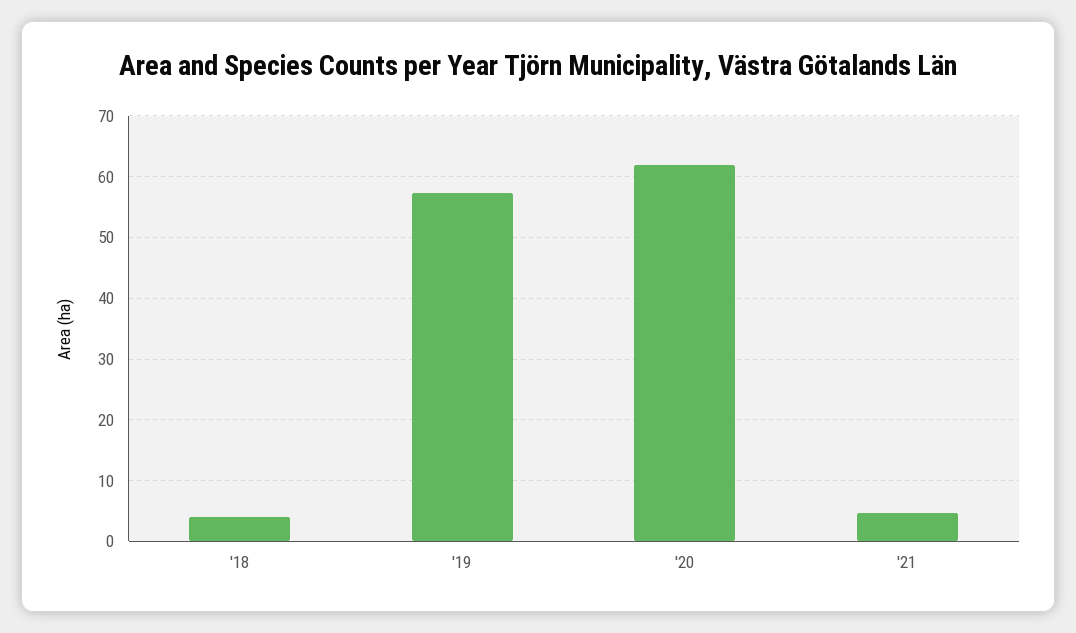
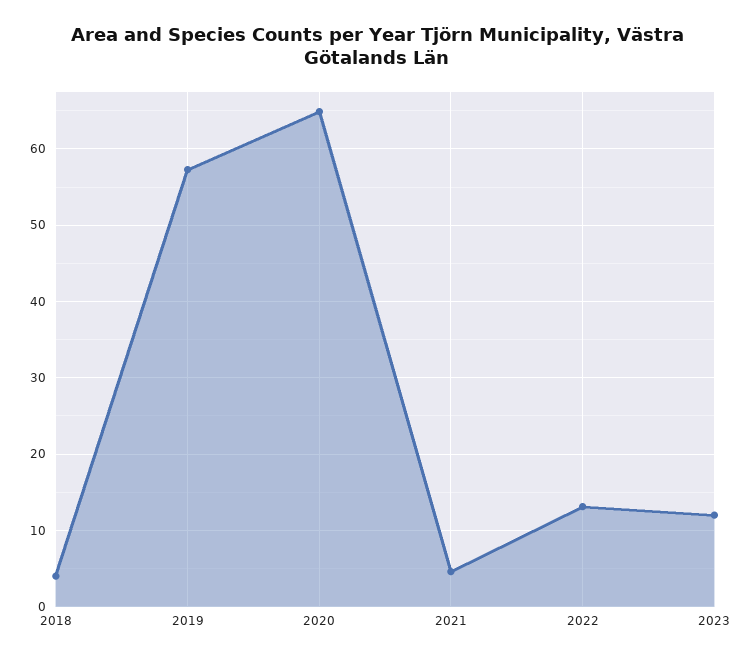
'20: 62 -> 65
2022: none -> 13
2023: none -> 12

